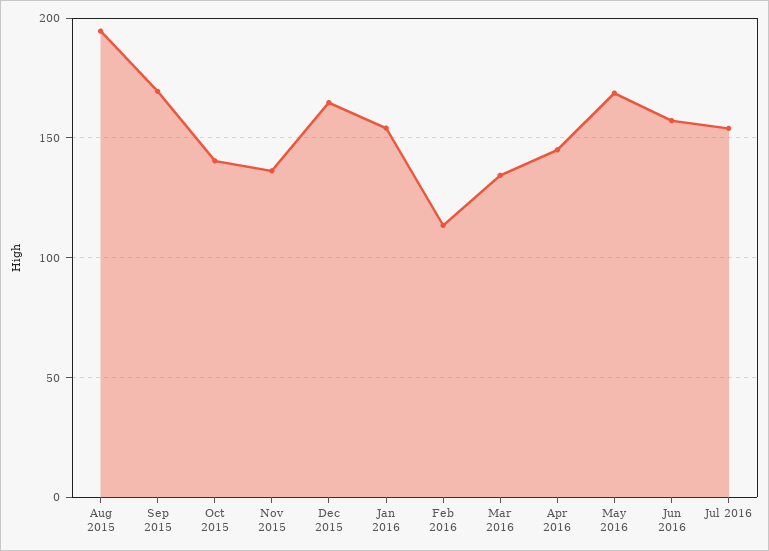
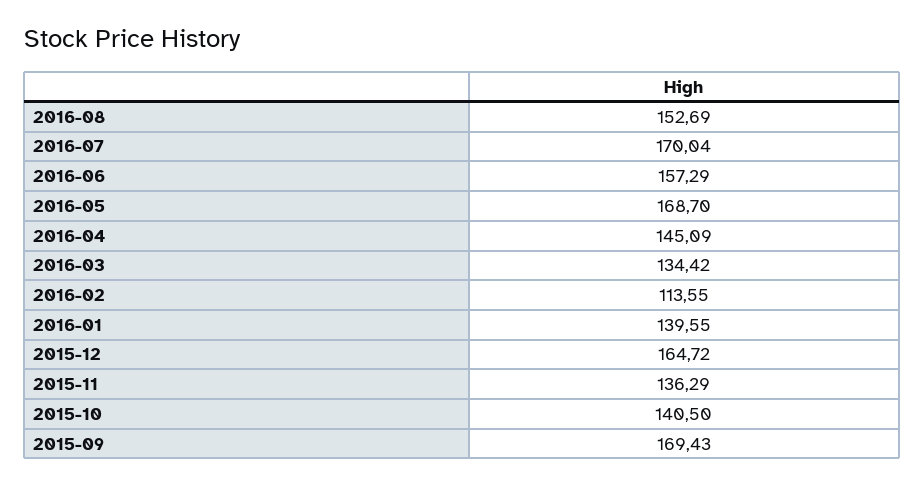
Aug 2015: 195 -> none
Jan 2016: 155 -> 139.55
Jul 2016: 155 -> 170.04
2016-08: none -> 152.69

